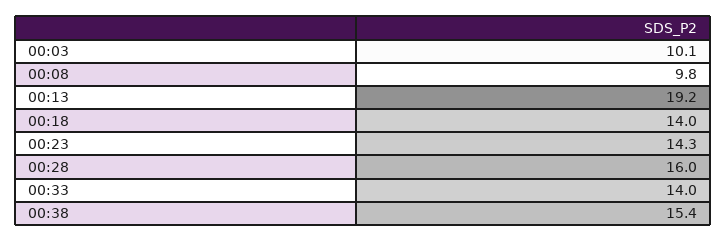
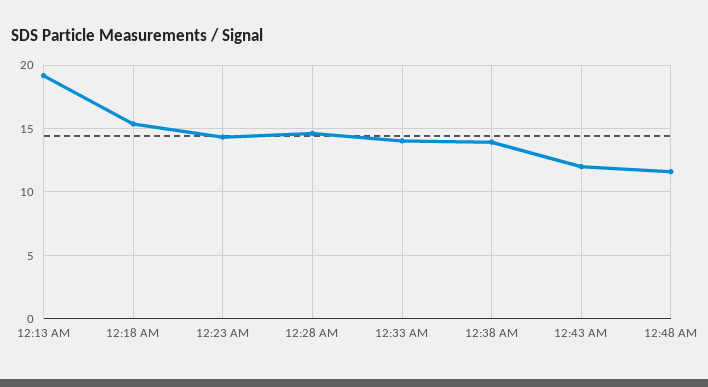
00:03: 10.1 -> none
00:08: 9.8 -> none
00:18: 14 -> 15.5
00:28: 16 -> 14.5
00:38: 15.4 -> 14
12:43 AM: none -> 12
12:48 AM: none -> 11.5

